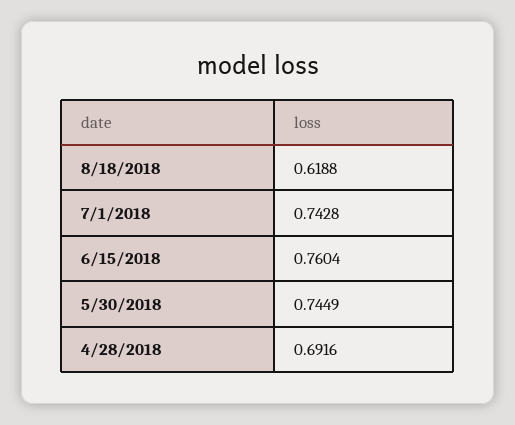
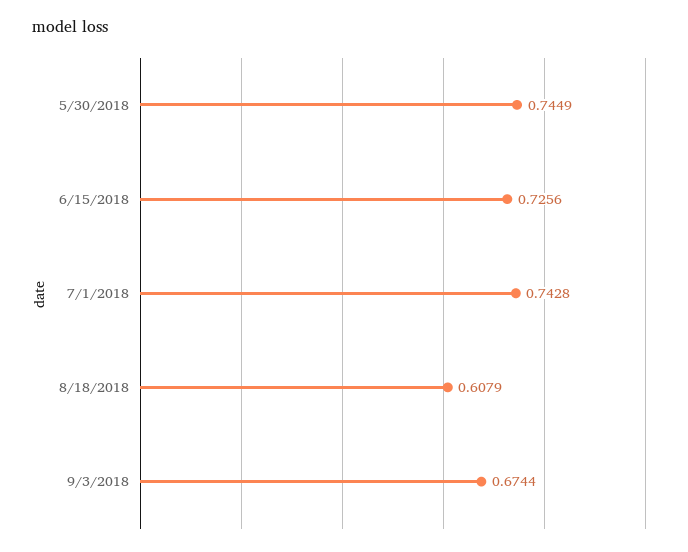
8/18/2018: 0.6188 -> 0.6079
6/15/2018: 0.7604 -> 0.7256
4/28/2018: 0.6916 -> none
9/3/2018: none -> 0.6744

